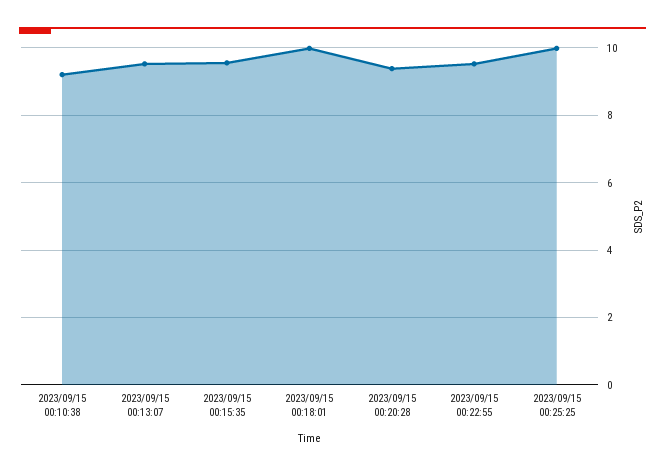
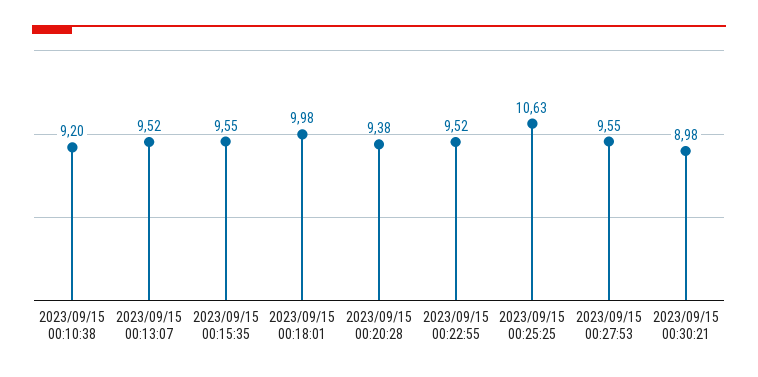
2023/09/15 00:25:25: 10 -> 10.63
2023/09/15 00:27:53: none -> 9.55
2023/09/15 00:30:21: none -> 8.98

